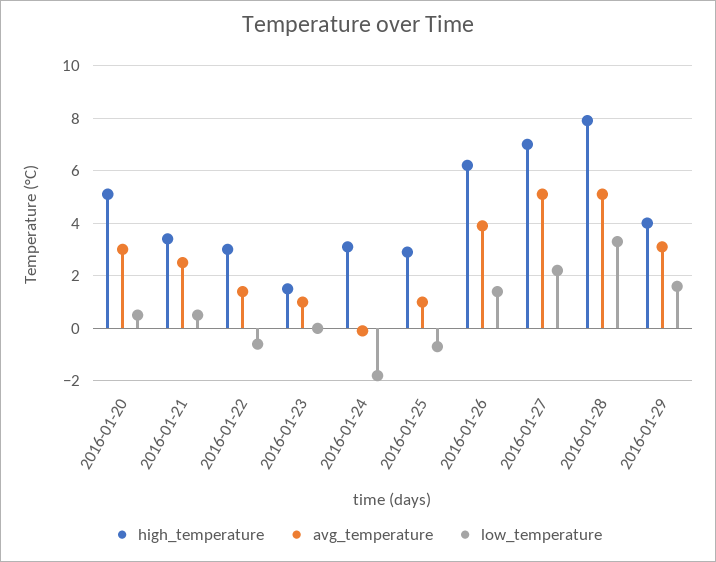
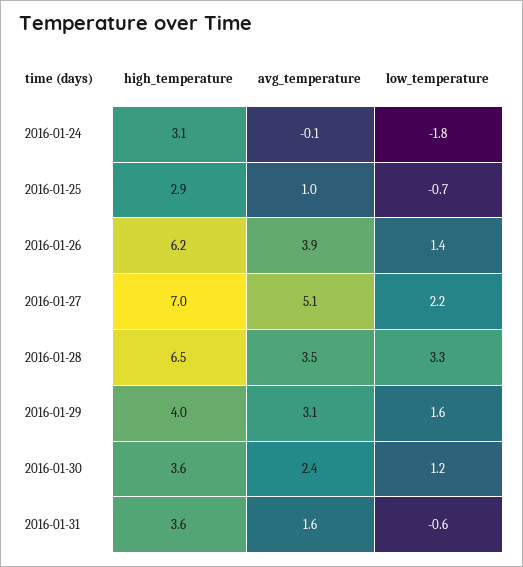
high_temperature, 2016-01-20: 5 -> none
avg_temperature, 2016-01-20: 3 -> none
low_temperature, 2016-01-20: 0.5 -> none
high_temperature, 2016-01-21: 3.5 -> none
avg_temperature, 2016-01-21: 2.5 -> none
low_temperature, 2016-01-21: 0.5 -> none
high_temperature, 2016-01-22: 3 -> none
avg_temperature, 2016-01-22: 1.5 -> none
low_temperature, 2016-01-22: -0.5 -> none
high_temperature, 2016-01-23: 1.5 -> none
avg_temperature, 2016-01-23: 1 -> none
low_temperature, 2016-01-23: 0 -> none
high_temperature, 2016-01-28: 8 -> 6.5
avg_temperature, 2016-01-28: 5 -> 3.5
high_temperature, 2016-01-30: none -> 3.6
avg_temperature, 2016-01-30: none -> 2.4
low_temperature, 2016-01-30: none -> 1.2
high_temperature, 2016-01-31: none -> 3.6
avg_temperature, 2016-01-31: none -> 1.6
low_temperature, 2016-01-31: none -> -0.6

